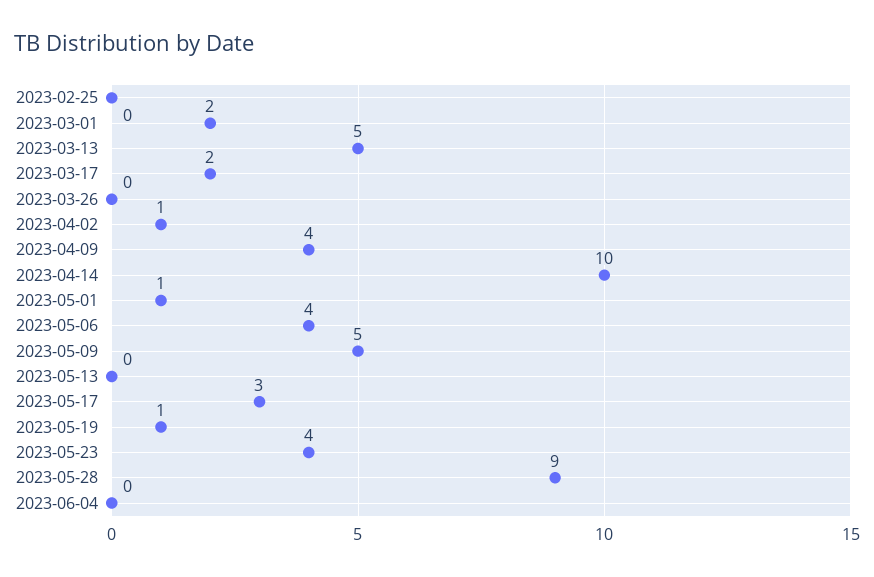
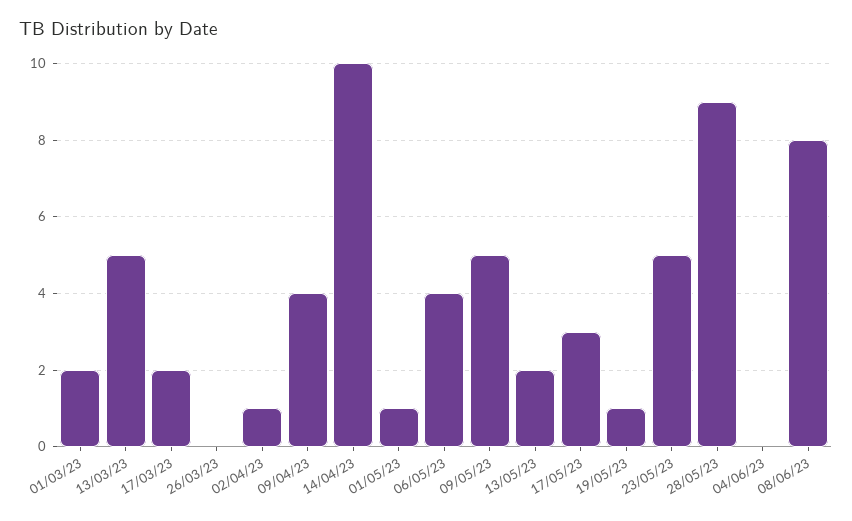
2023-02-25: 0 -> none
2023-05-13: 0 -> 2
2023-05-23: 4 -> 5
08/06/23: none -> 8

